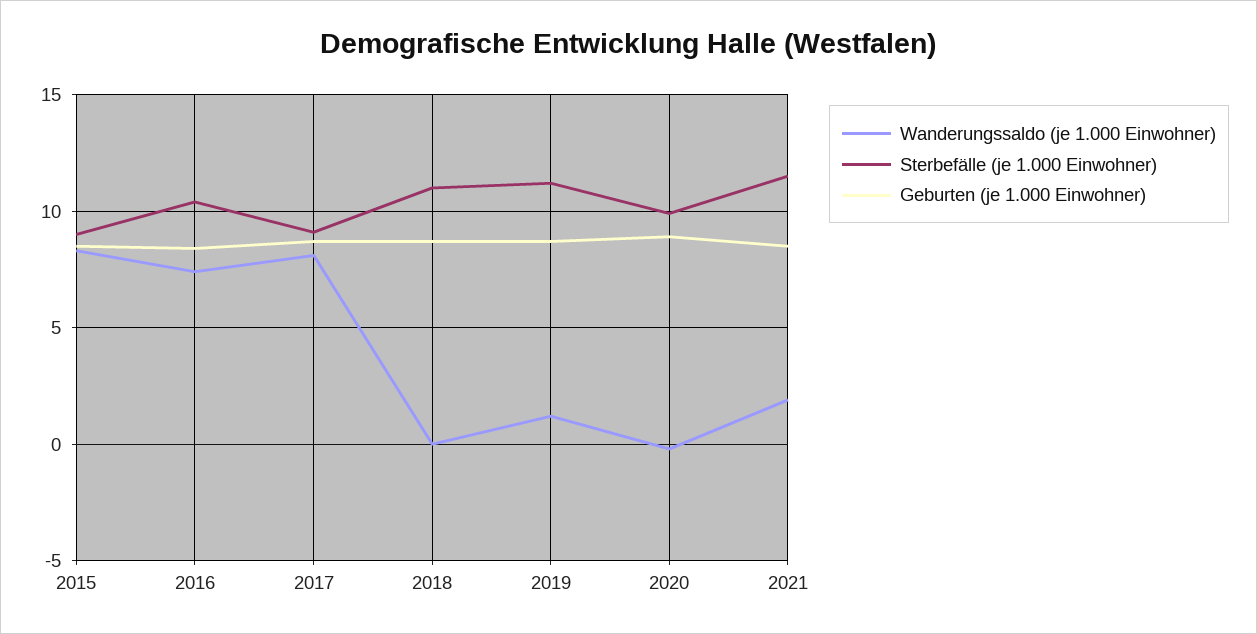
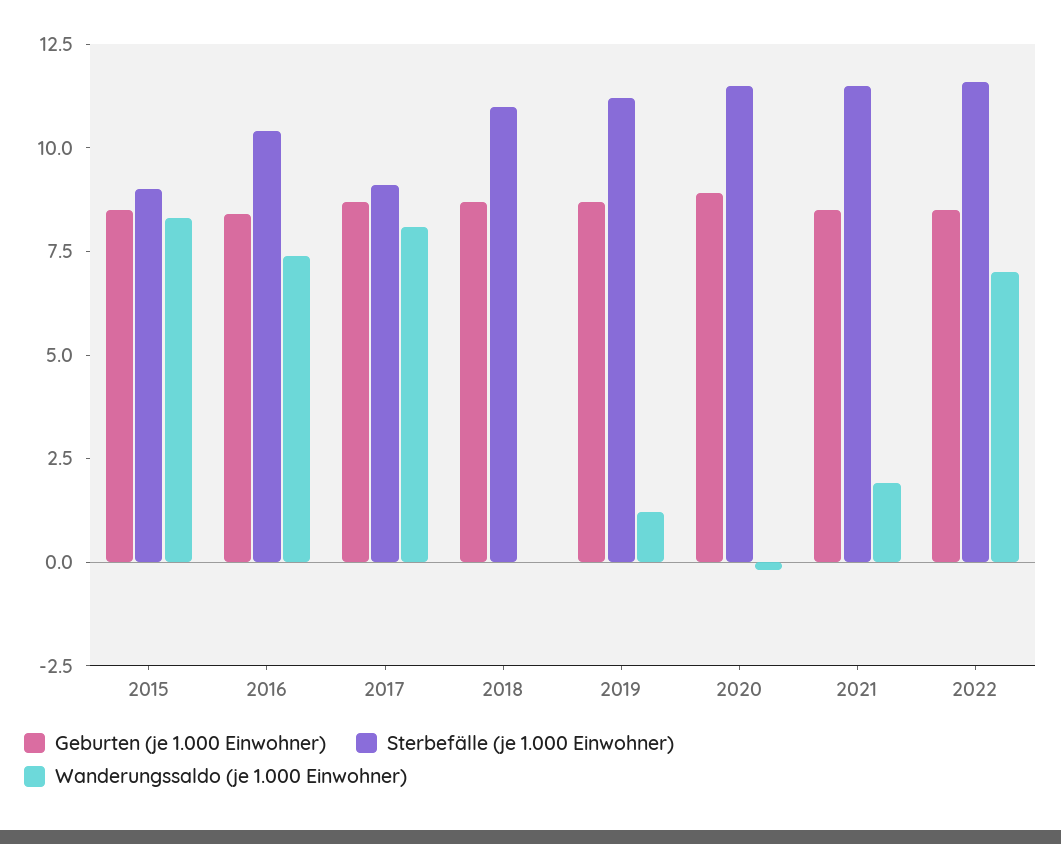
Sterbefälle (je 1.000 Einwohner), 2020: 10 -> 11.5
Geburten (je 1.000 Einwohner), 2022: none -> 8.5
Sterbefälle (je 1.000 Einwohner), 2022: none -> 11.5
Wanderungssaldo (je 1.000 Einwohner), 2022: none -> 7

